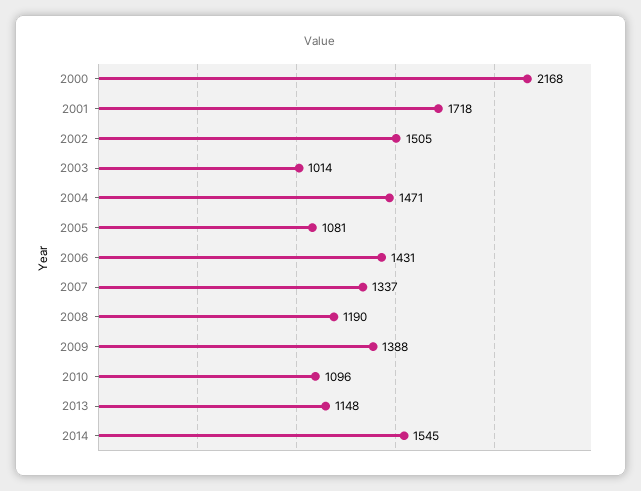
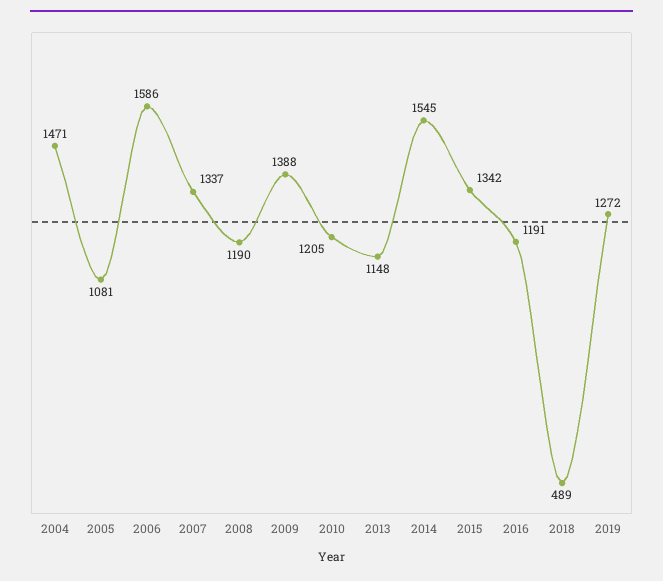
2000: 2168 -> none
2001: 1718 -> none
2002: 1505 -> none
2003: 1014 -> none
2006: 1431 -> 1586
2010: 1096 -> 1205
2015: none -> 1342
2016: none -> 1191
2018: none -> 489
2019: none -> 1272

